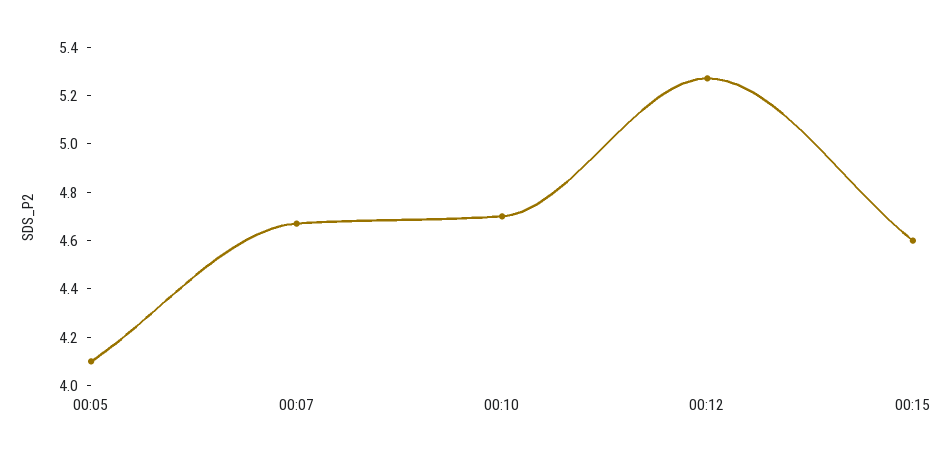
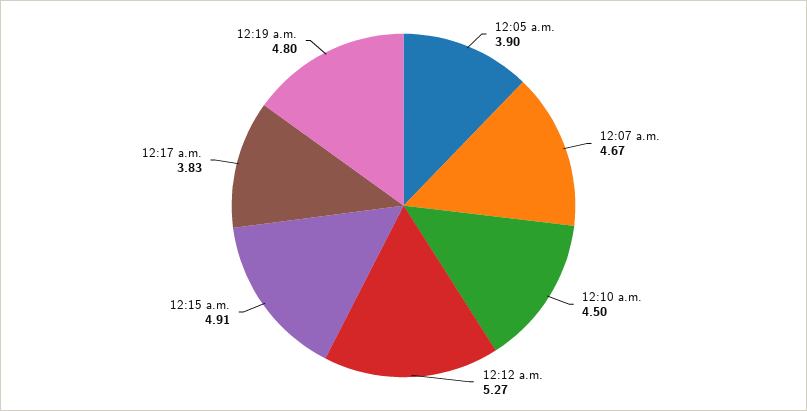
00:05: 4.1 -> 3.9
00:10: 4.7 -> 4.5
00:15: 4.6 -> 4.91
12:17 a.m.: none -> 3.83
12:19 a.m.: none -> 4.8

